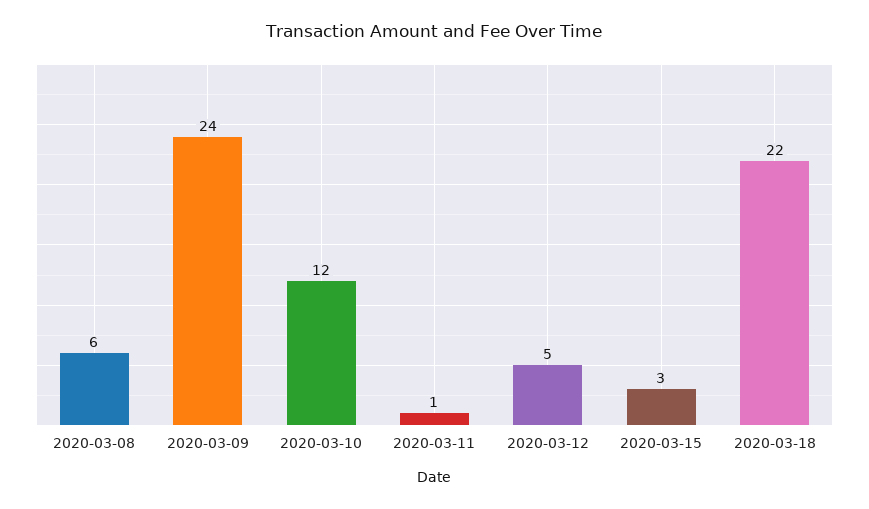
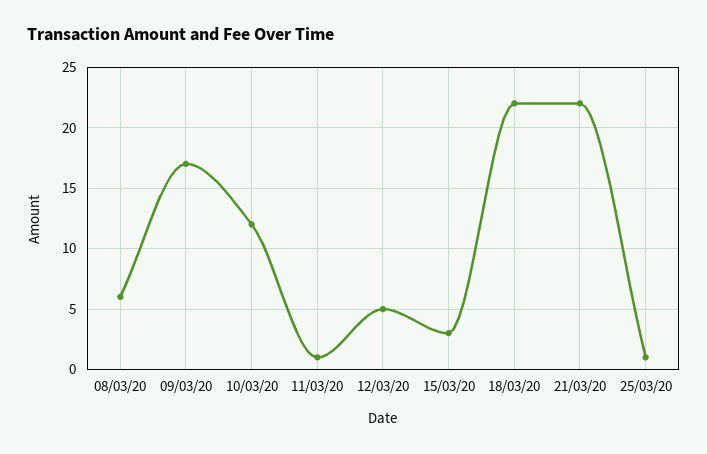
2020-03-09: 24 -> 17
21/03/20: none -> 22
25/03/20: none -> 1

